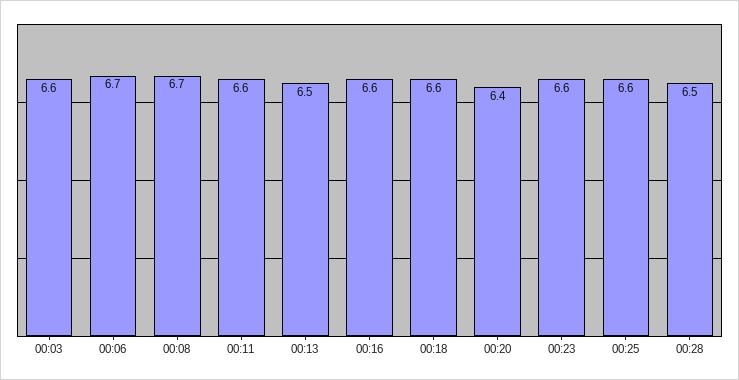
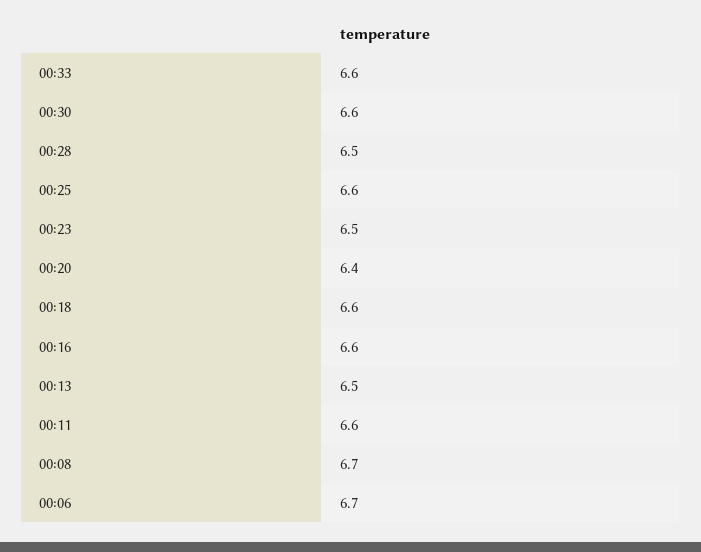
00:03: 6.6 -> none
00:23: 6.6 -> 6.5
00:33: none -> 6.6
00:30: none -> 6.6

